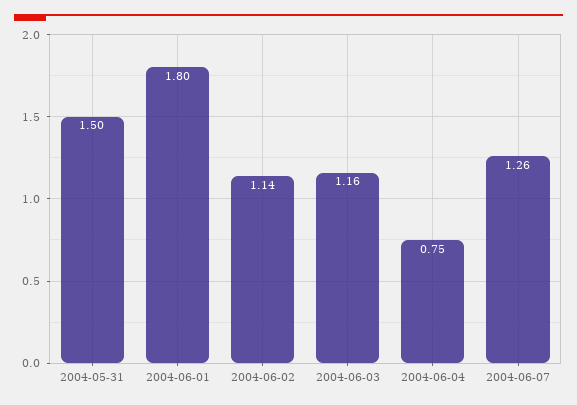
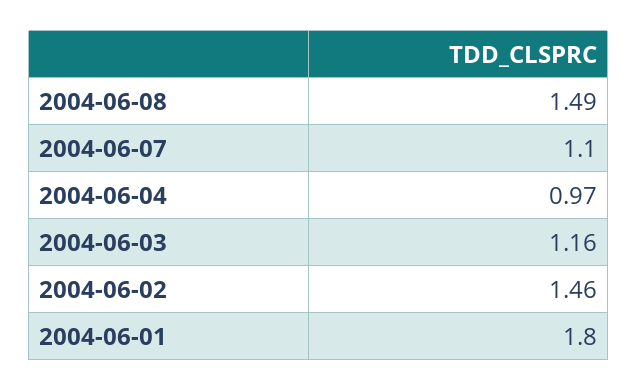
2004-05-31: 1.5 -> none
2004-06-02: 1.14 -> 1.46
2004-06-04: 0.75 -> 0.97
2004-06-07: 1.26 -> 1.1
2004-06-08: none -> 1.49

